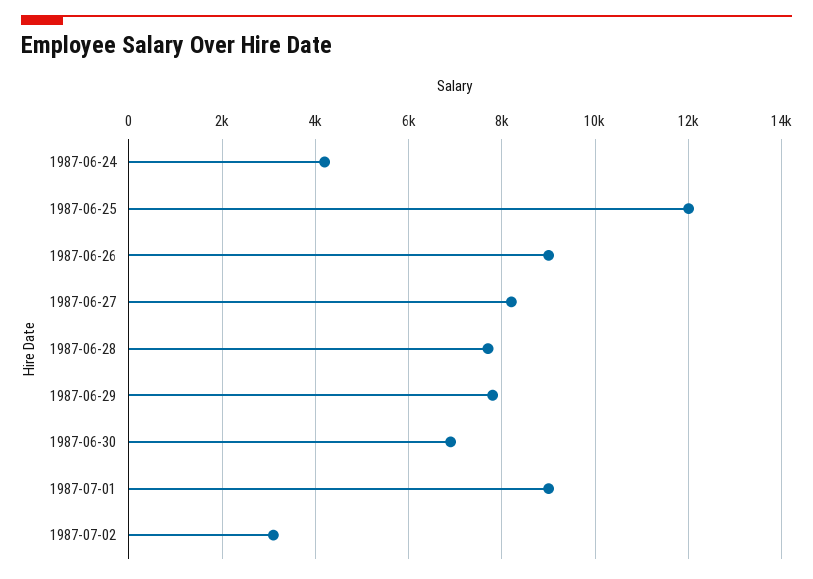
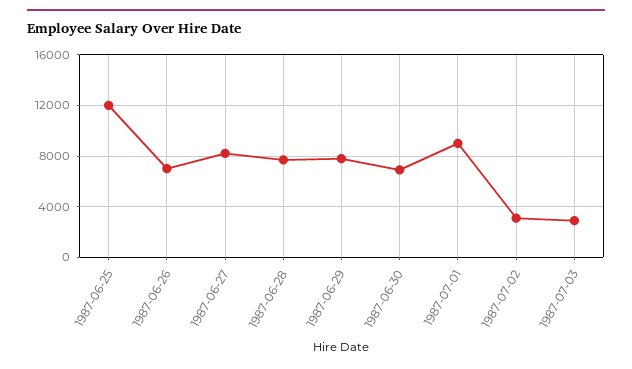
1987-06-24: 4200 -> none
1987-06-26: 9000 -> 7000
1987-07-03: none -> 3000

